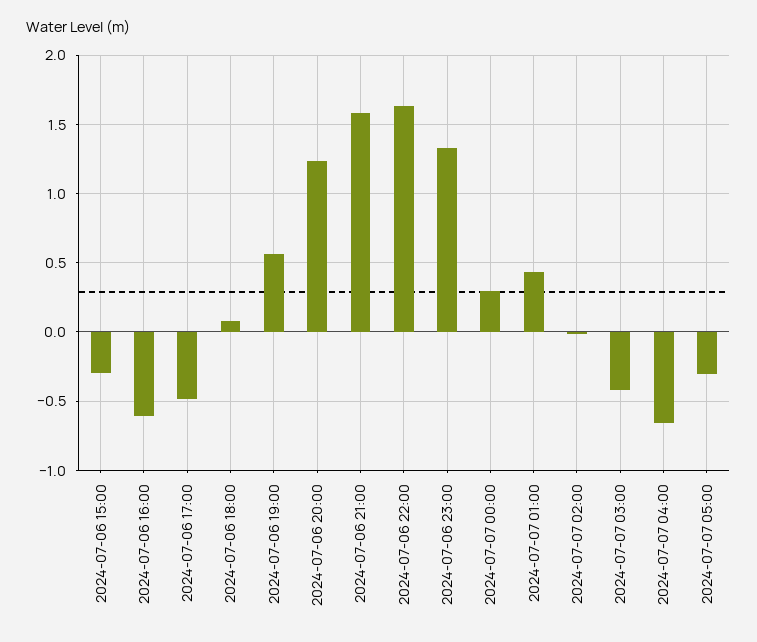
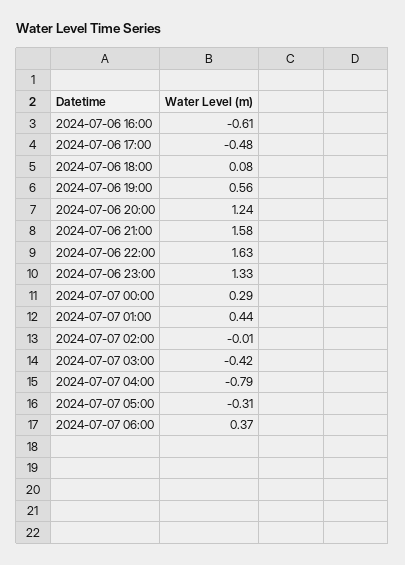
2024-07-06 15:00: -0.3 -> none
2024-07-07 04:00: -0.65 -> -0.79
2024-07-07 06:00: none -> 0.37

